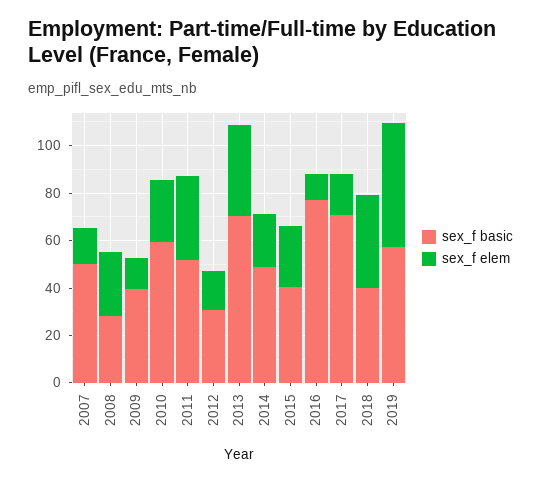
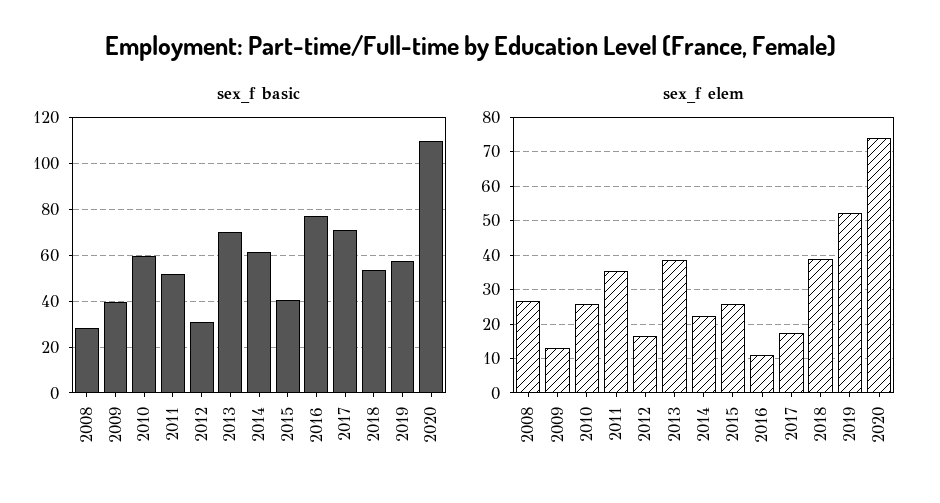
sex_f basic, 2007: 50 -> none
sex_f elem, 2007: 15 -> none
sex_f basic, 2014: 50 -> 60
sex_f basic, 2018: 40 -> 55
sex_f basic, 2020: none -> 110
sex_f elem, 2020: none -> 74

